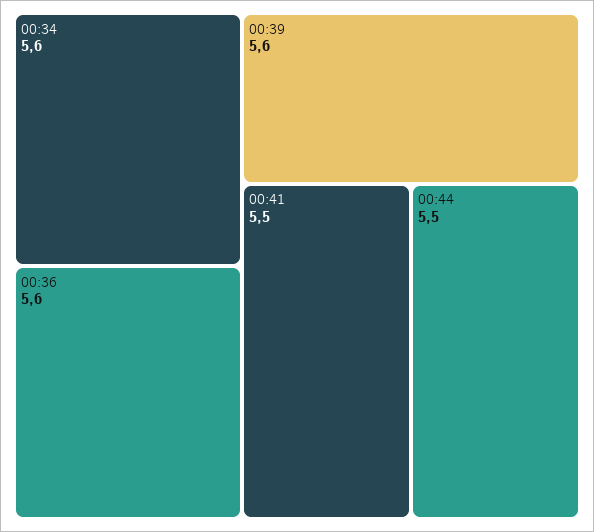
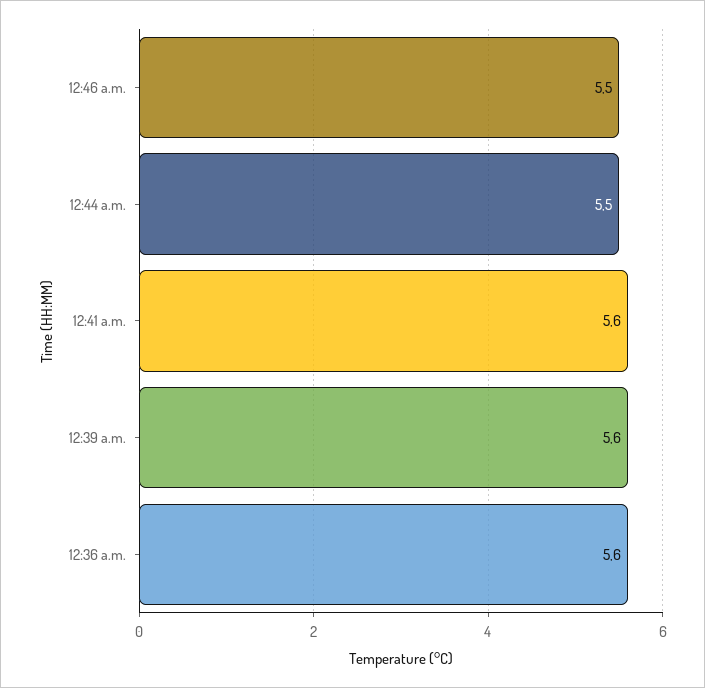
00:34: 5.6 -> none
00:41: 5.5 -> 5.6
12:46 a.m.: none -> 5.5

